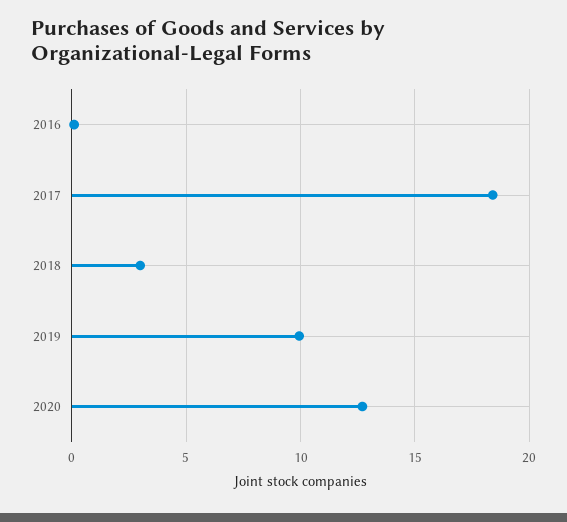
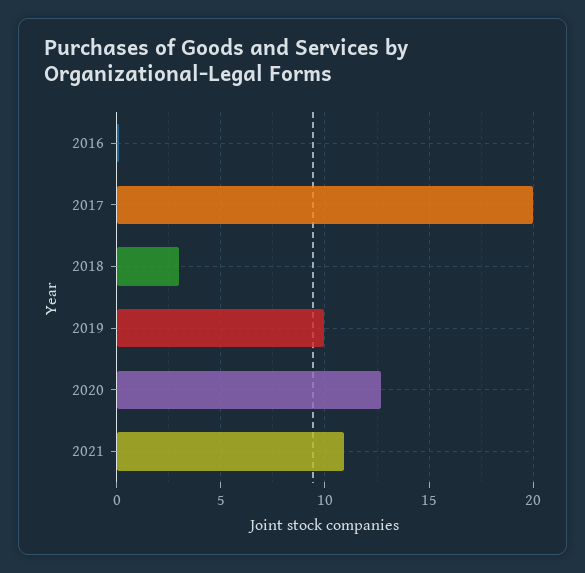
2017: 18.5 -> 20
2021: none -> 11

